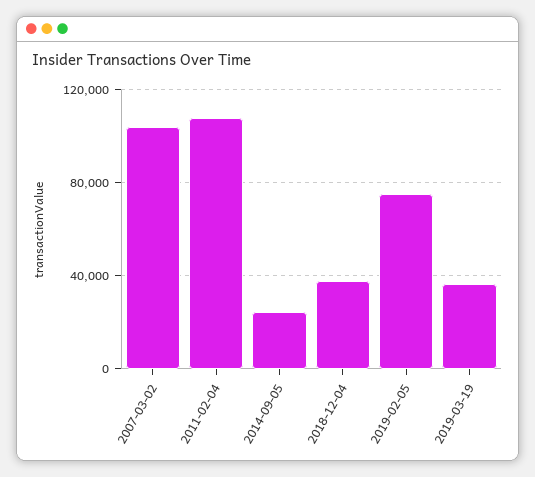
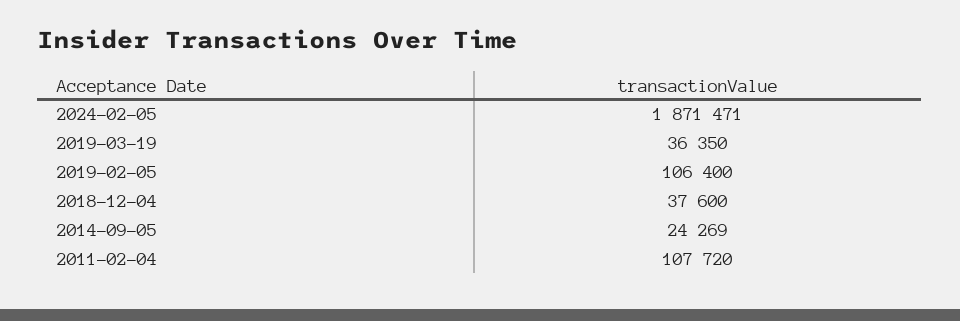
2007-03-02: 105000 -> none
2019-02-05: 75000 -> 106400
2024-02-05: none -> 1871471

